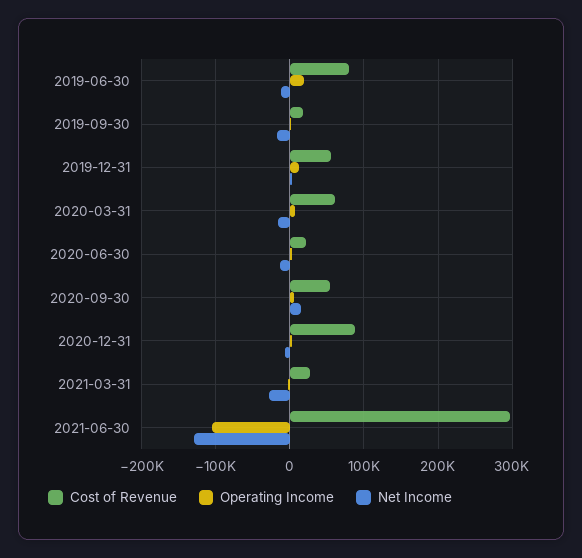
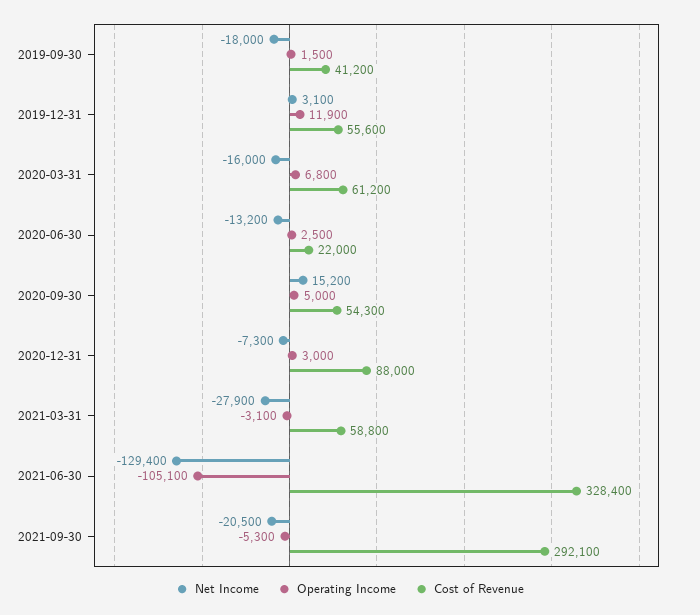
Cost of Revenue, 2019-06-30: 80000 -> none
Operating Income, 2019-06-30: 20000 -> none
Net Income, 2019-06-30: -10000 -> none
Cost of Revenue, 2019-09-30: 20000 -> 41200
Cost of Revenue, 2021-03-31: 30000 -> 58800
Cost of Revenue, 2021-06-30: 300000 -> 328400
Net Income, 2021-09-30: none -> -20500
Operating Income, 2021-09-30: none -> -5300
Cost of Revenue, 2021-09-30: none -> 292100

